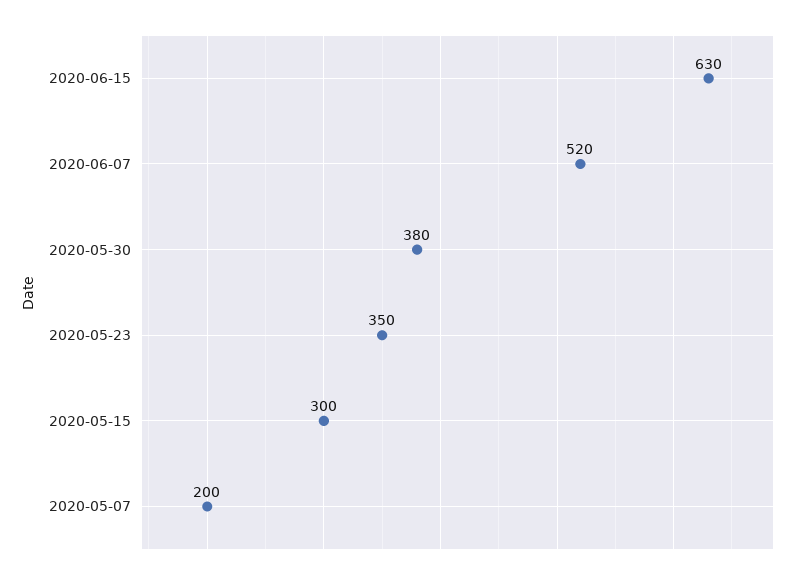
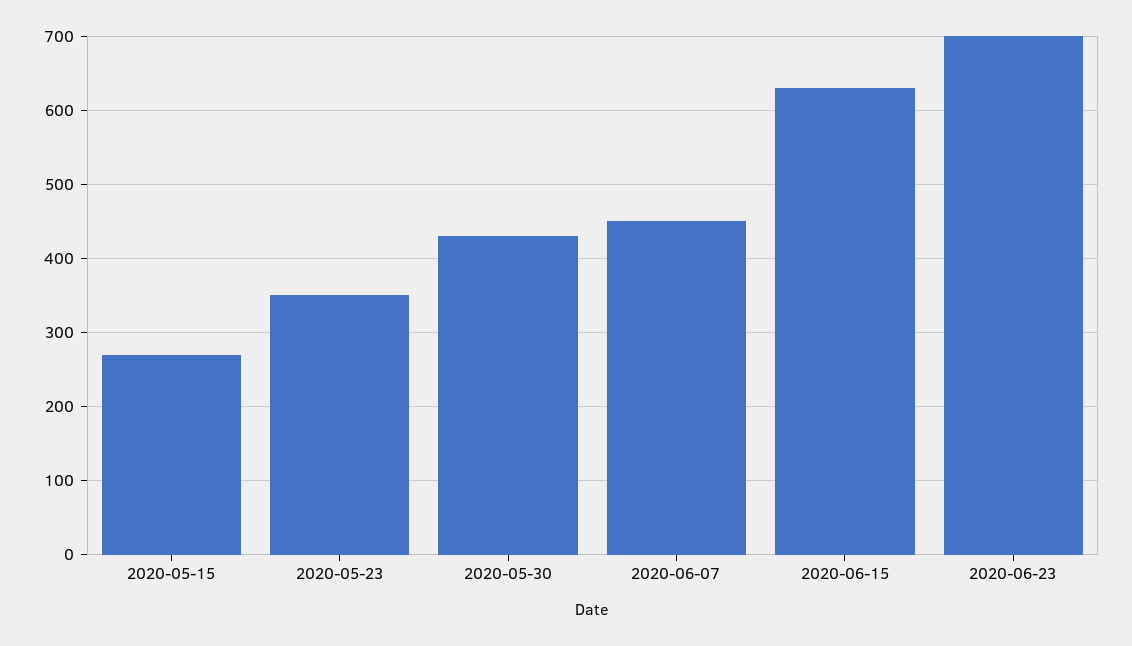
2020-06-07: 520 -> 450
2020-05-30: 380 -> 430
2020-05-15: 300 -> 270
2020-05-07: 200 -> none
2020-06-23: none -> 700

